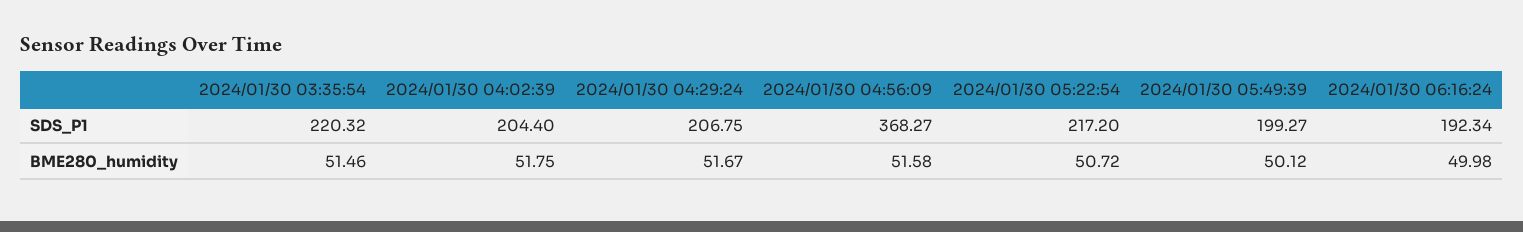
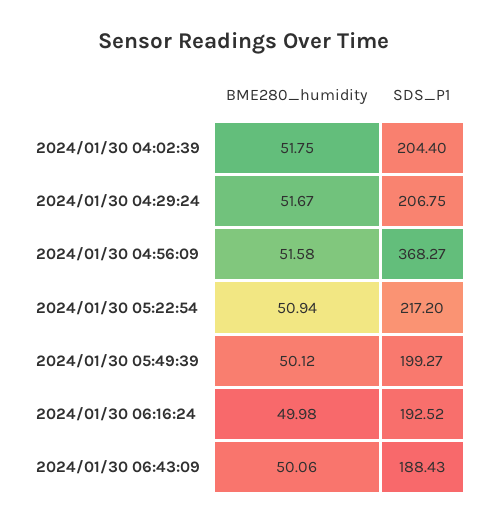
2024/01/30 03:35:54, SDS_P1: 220.32 -> none
2024/01/30 06:16:24, SDS_P1: 192.34 -> 192.52
2024/01/30 03:35:54, BME280_humidity: 51.46 -> none
2024/01/30 05:22:54, BME280_humidity: 50.72 -> 50.94
2024/01/30 06:43:09, BME280_humidity: none -> 50.06
2024/01/30 06:43:09, SDS_P1: none -> 188.43

